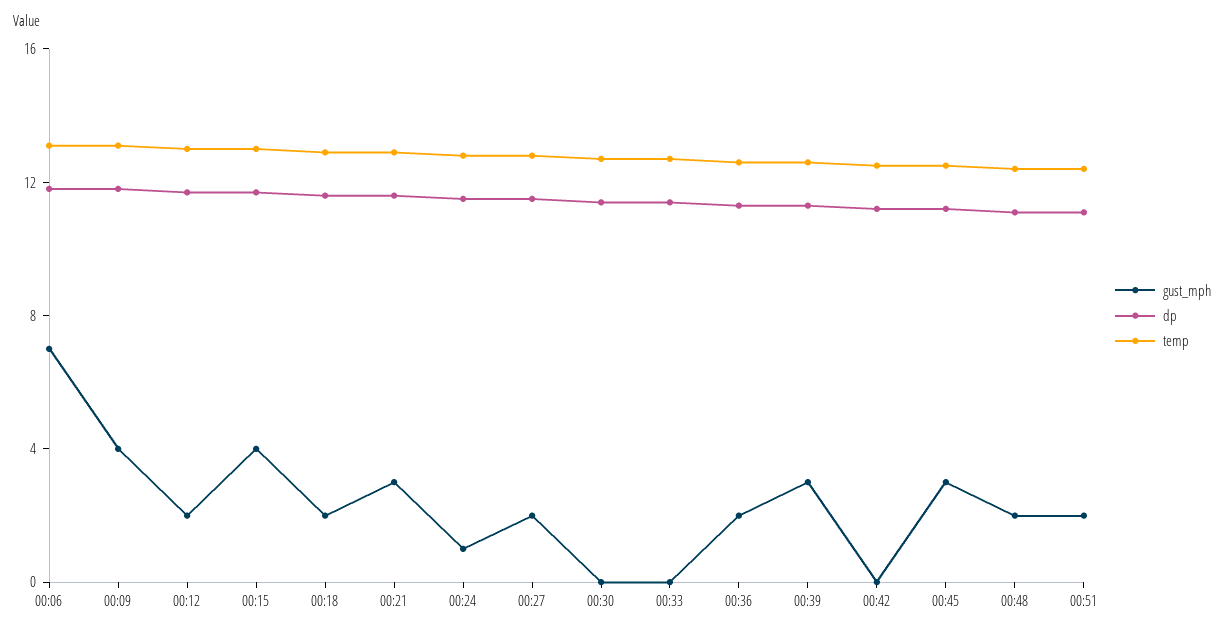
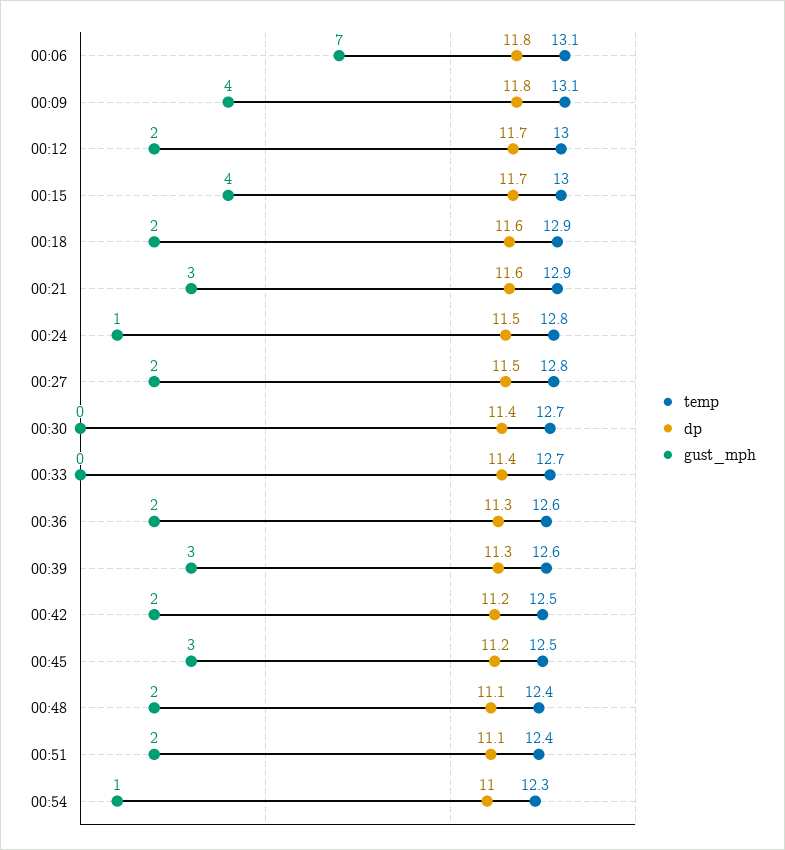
gust_mph, 00:42: 0 -> 2
temp, 00:54: none -> 12.3
dp, 00:54: none -> 11
gust_mph, 00:54: none -> 1

